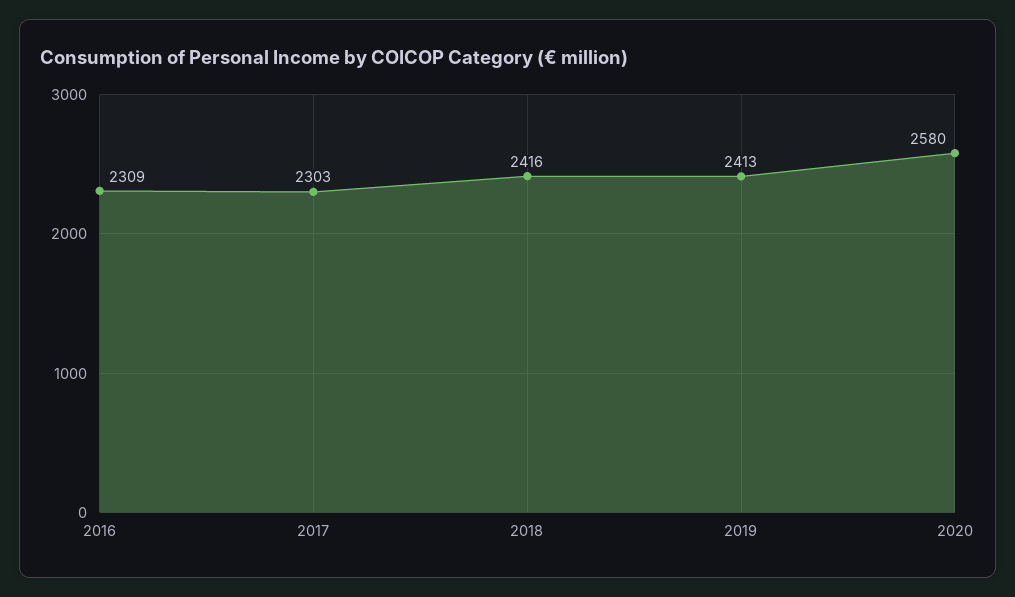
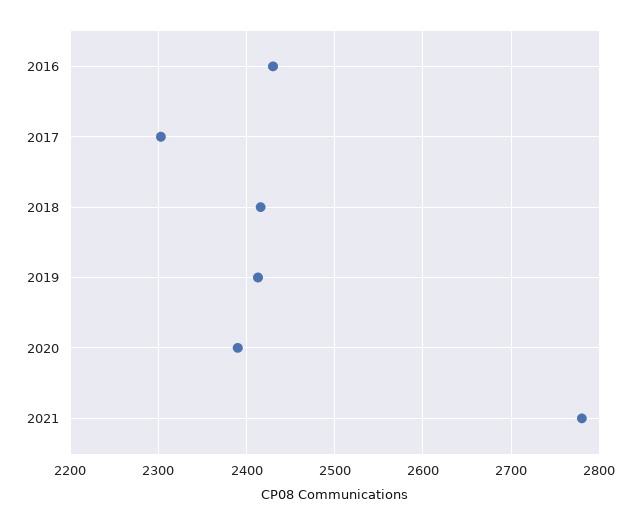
2016: 2309 -> 2430
2020: 2580 -> 2390
2021: none -> 2780

